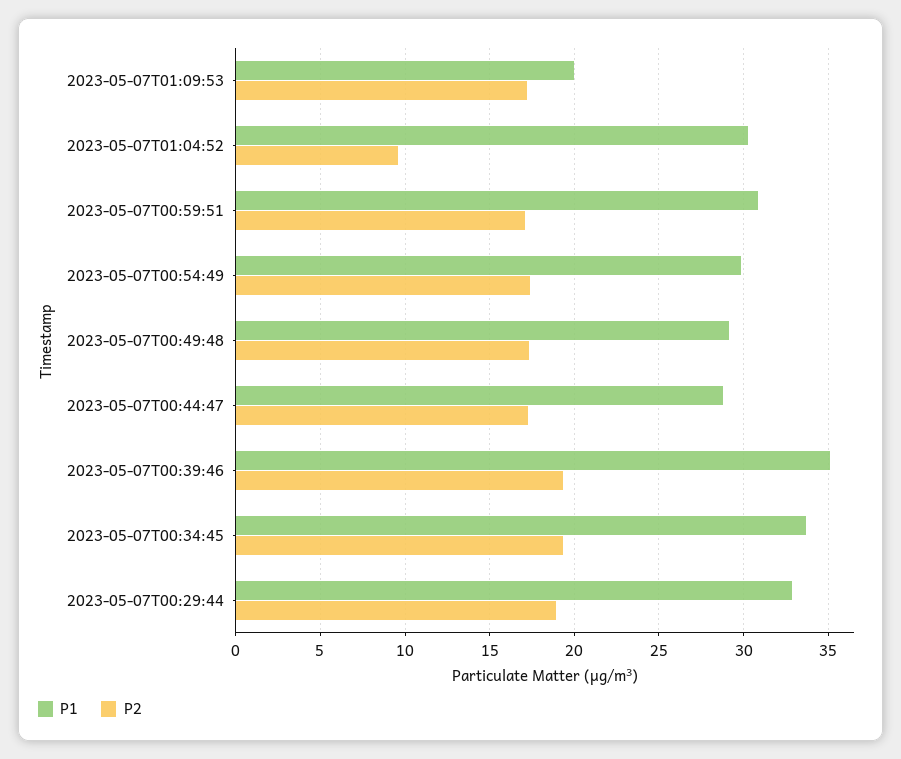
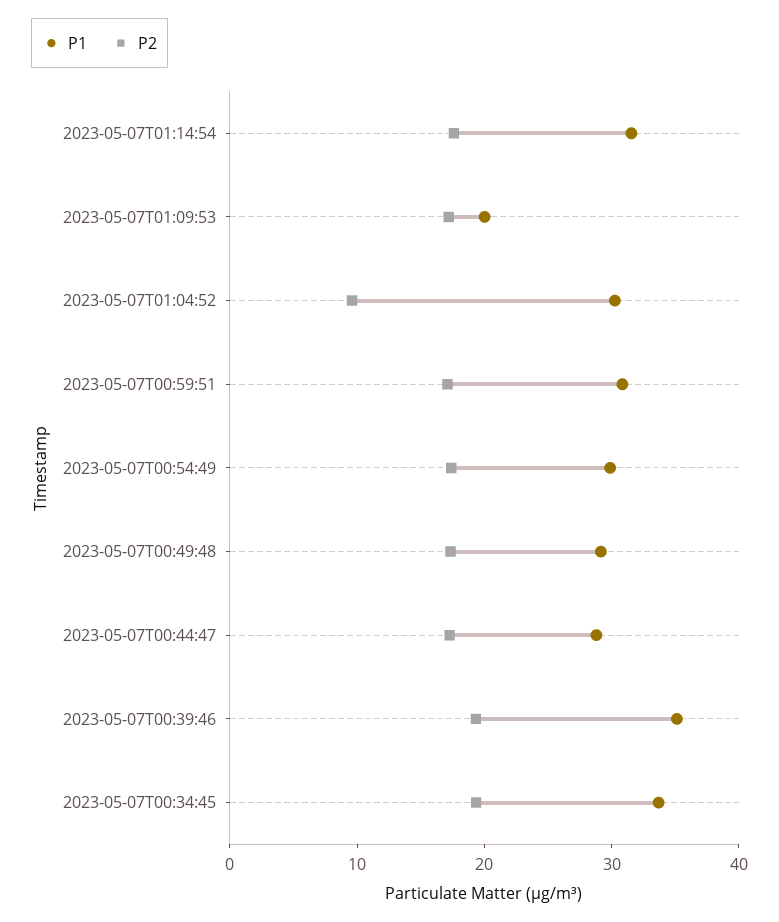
P1, 2023-05-07T00:29:44: 33 -> none
P2, 2023-05-07T00:29:44: 19 -> none
P1, 2023-05-07T01:14:54: none -> 32
P2, 2023-05-07T01:14:54: none -> 18

